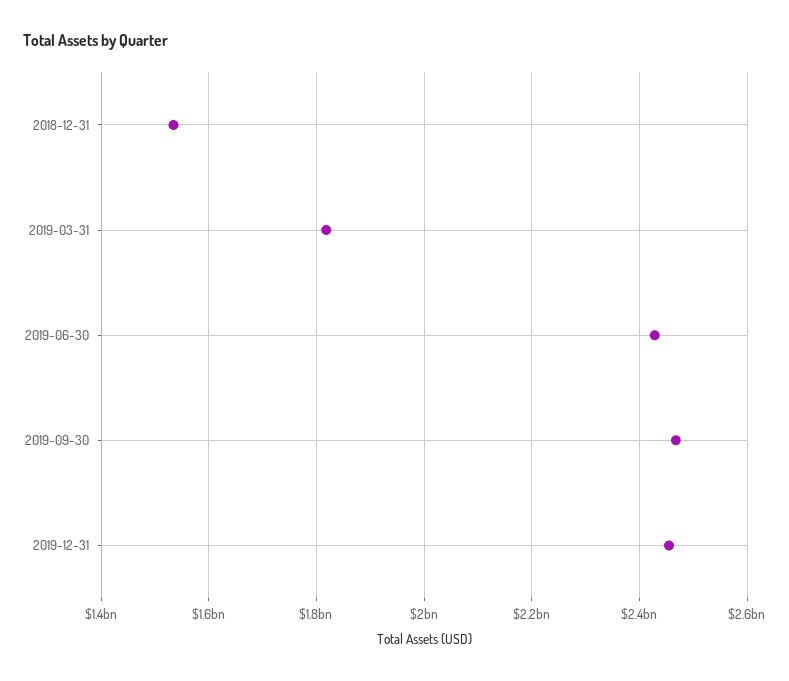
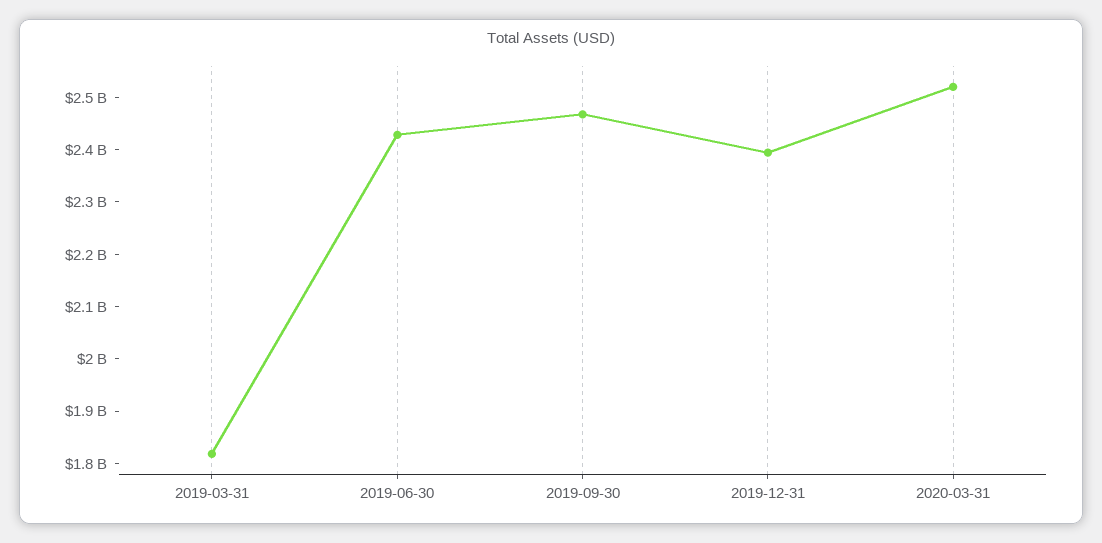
2018-12-31: 1540000000 -> none
2019-12-31: 2460000000 -> 2400000000
2020-03-31: none -> 2520000000

